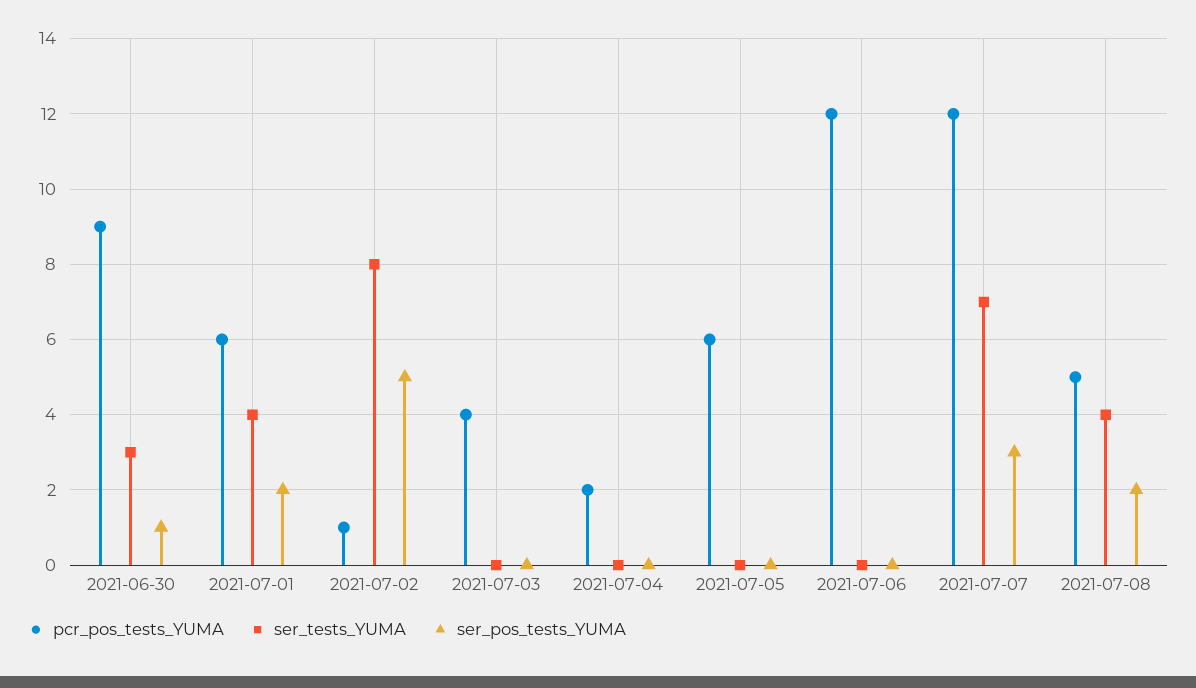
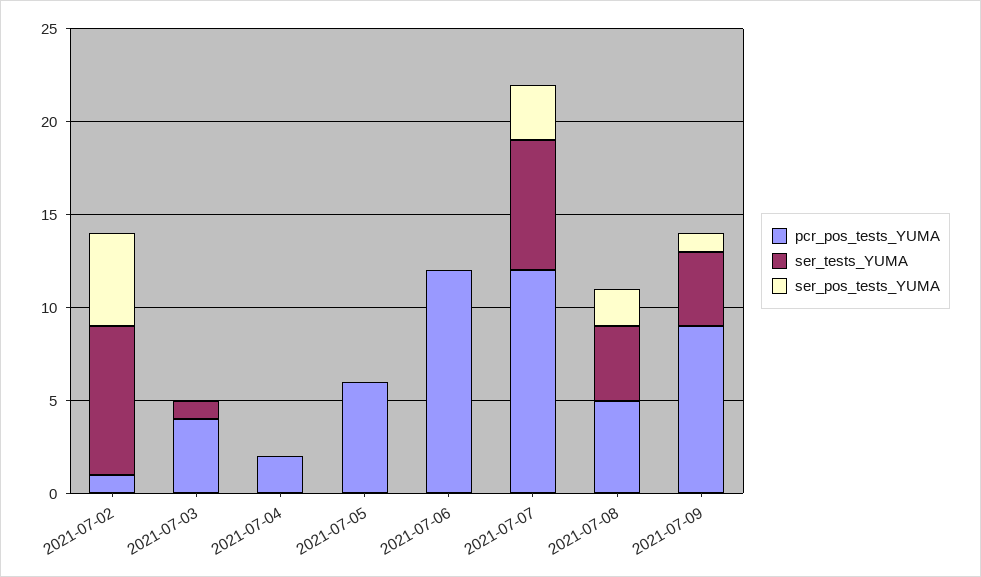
pcr_pos_tests_YUMA, 2021-06-30: 9 -> none
ser_tests_YUMA, 2021-06-30: 3 -> none
ser_pos_tests_YUMA, 2021-06-30: 1 -> none
pcr_pos_tests_YUMA, 2021-07-01: 6 -> none
ser_tests_YUMA, 2021-07-01: 4 -> none
ser_pos_tests_YUMA, 2021-07-01: 2 -> none
ser_tests_YUMA, 2021-07-03: 0 -> 1
pcr_pos_tests_YUMA, 2021-07-09: none -> 9
ser_tests_YUMA, 2021-07-09: none -> 4
ser_pos_tests_YUMA, 2021-07-09: none -> 1

